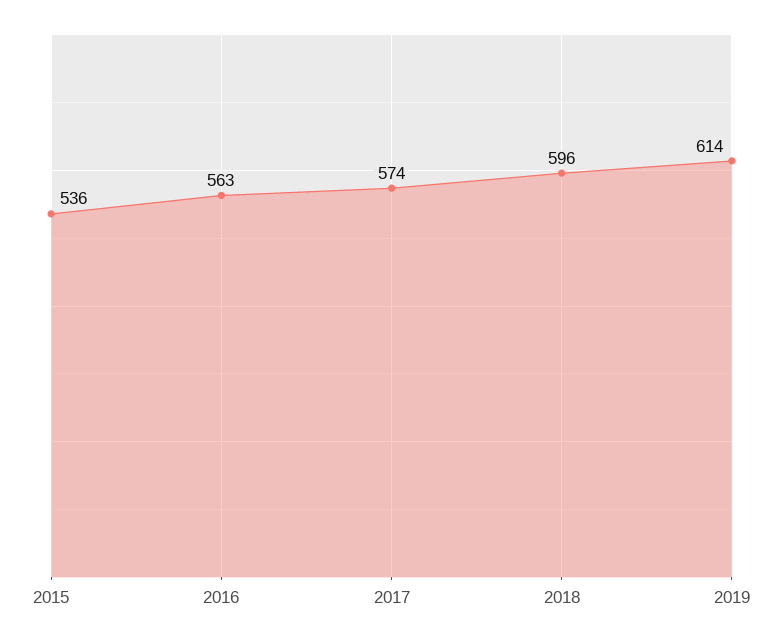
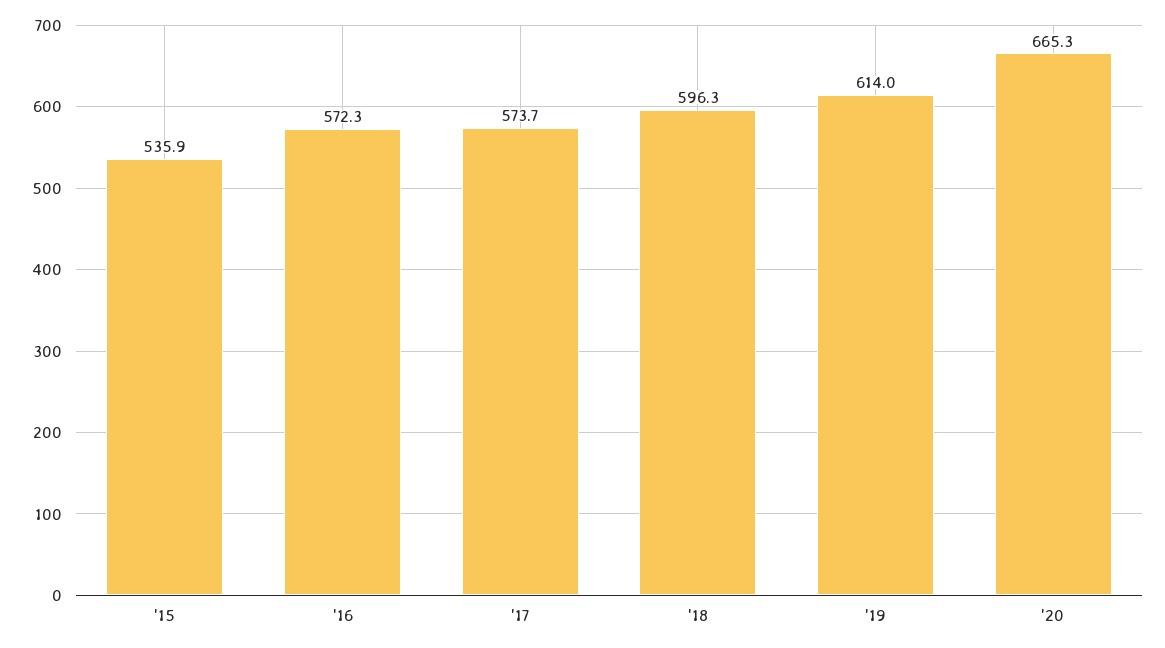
2016: 563 -> 572.3
'20: none -> 665.3

